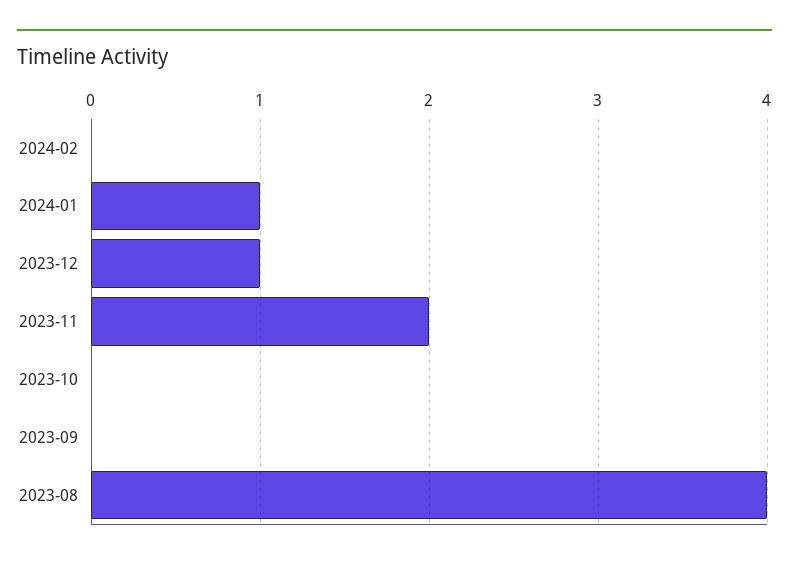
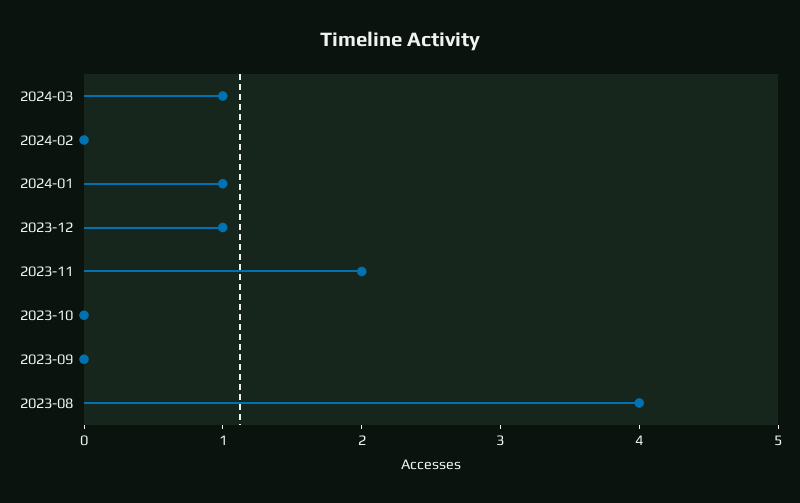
2024-03: none -> 1

